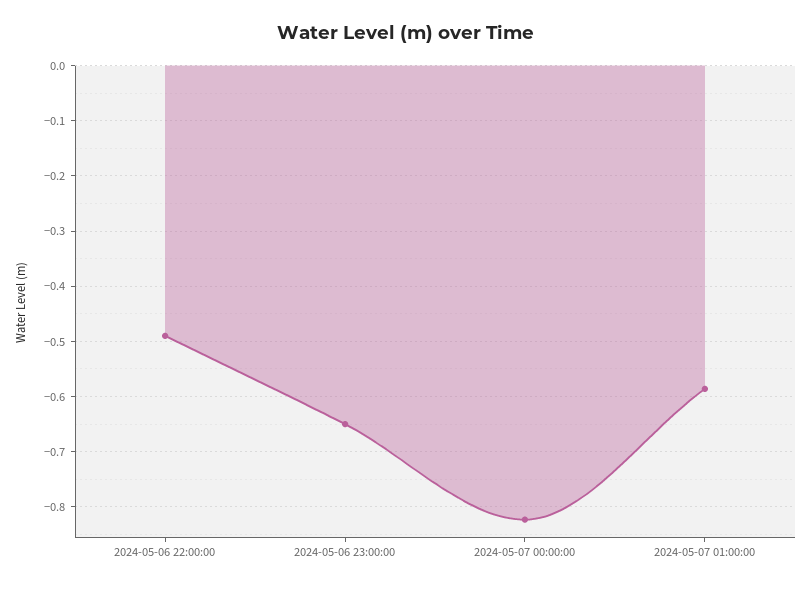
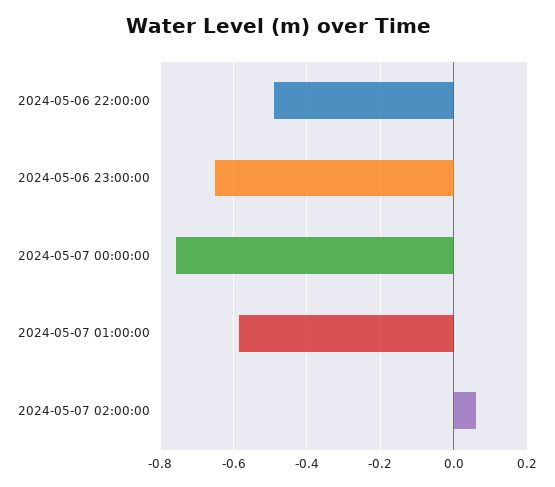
2024-05-07 00:00:00: -0.82 -> -0.76
2024-05-07 02:00:00: none -> 0.06

